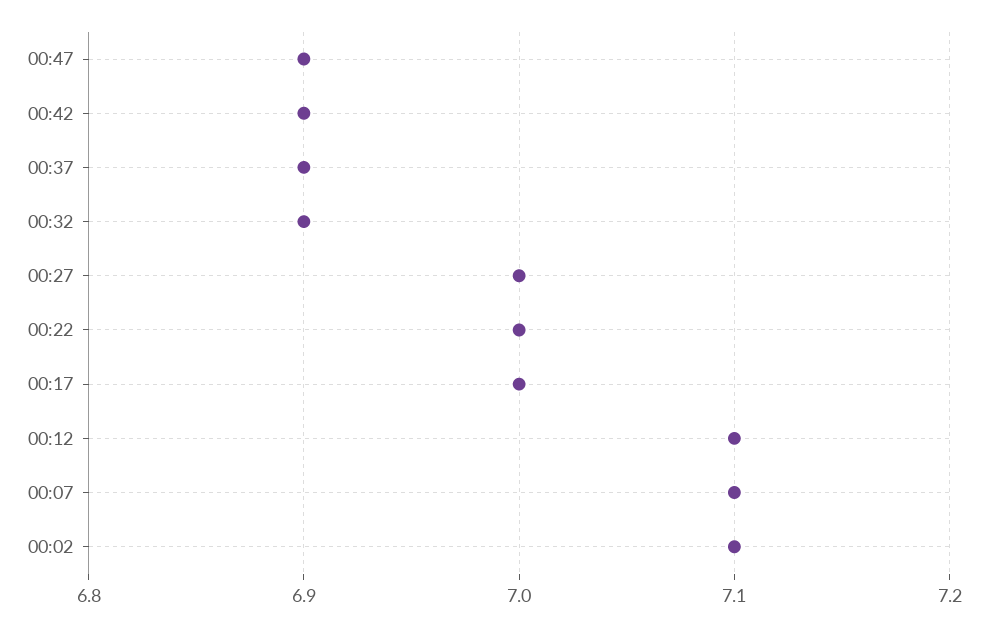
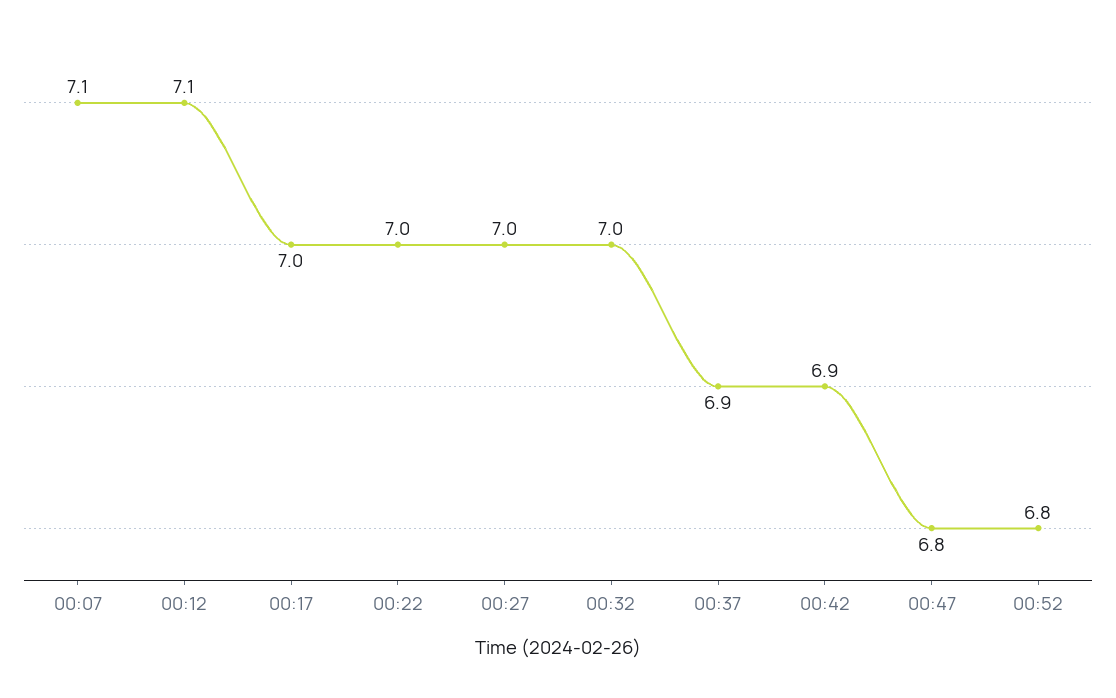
00:47: 6.9 -> 6.8
00:32: 6.9 -> 7
00:02: 7.1 -> none
00:52: none -> 6.8

